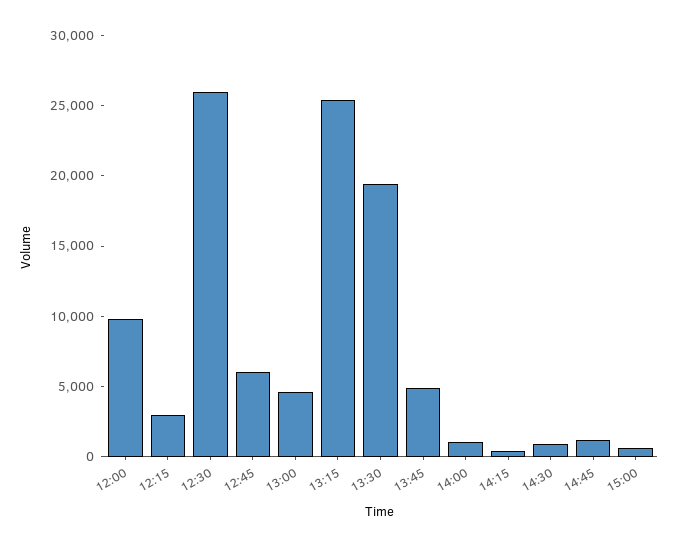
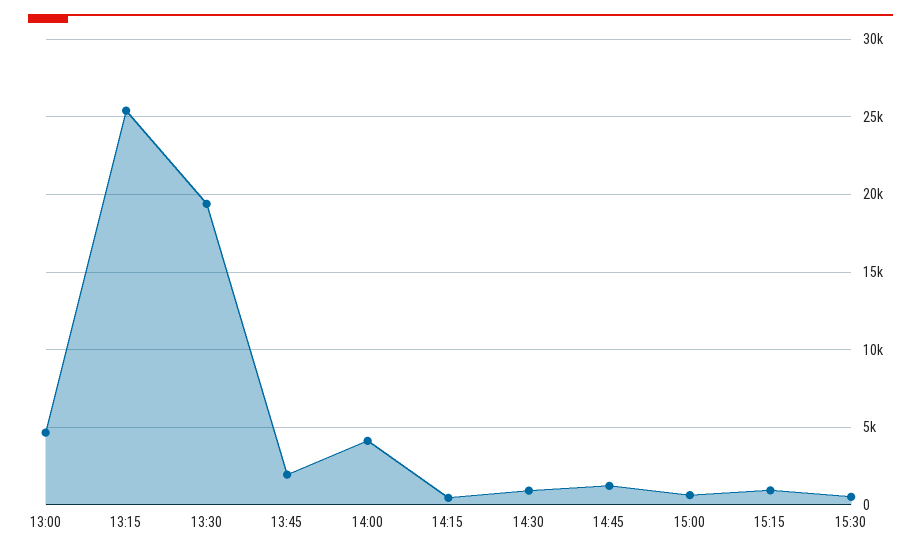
12:00: 10000 -> none
12:15: 3000 -> none
12:30: 26000 -> none
12:45: 6000 -> none
13:45: 5000 -> 2000
14:00: 1000 -> 4000
15:15: none -> 1000
15:30: none -> 500

